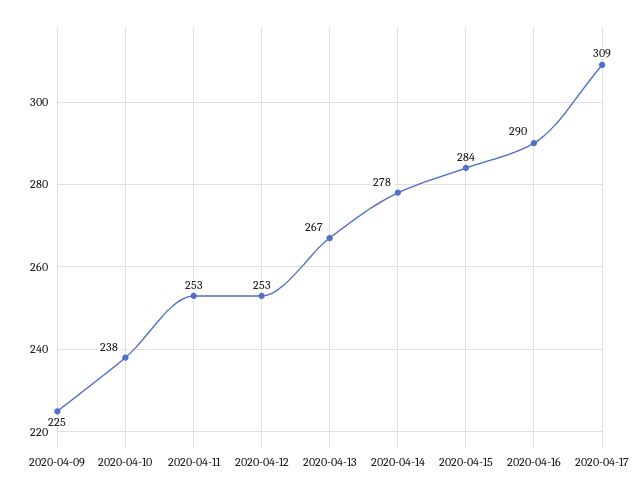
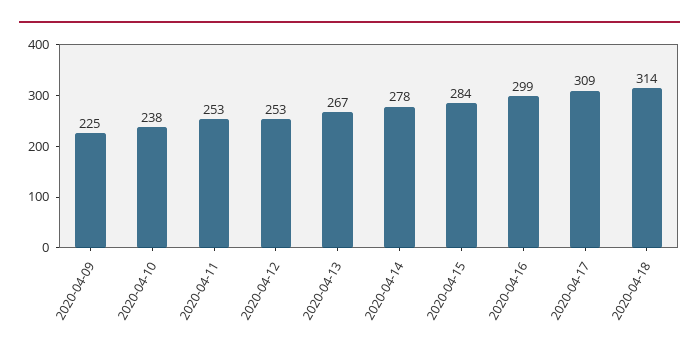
2020-04-16: 290 -> 299
2020-04-18: none -> 314

